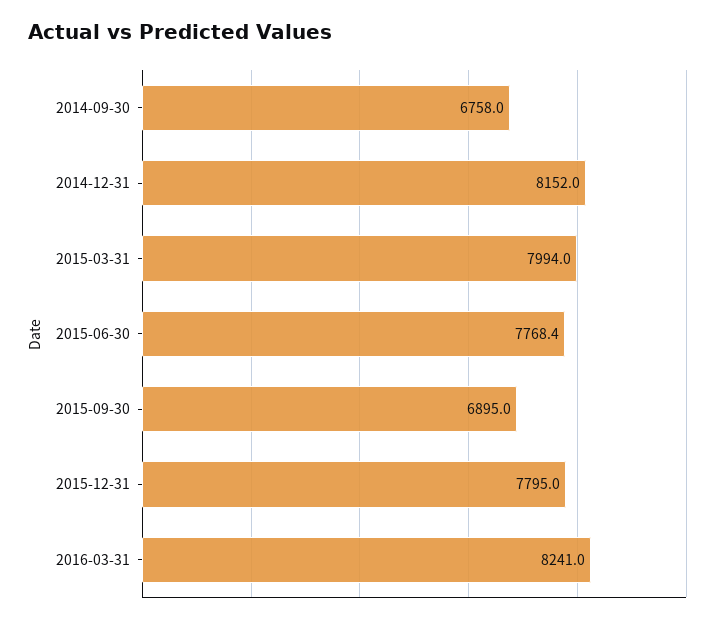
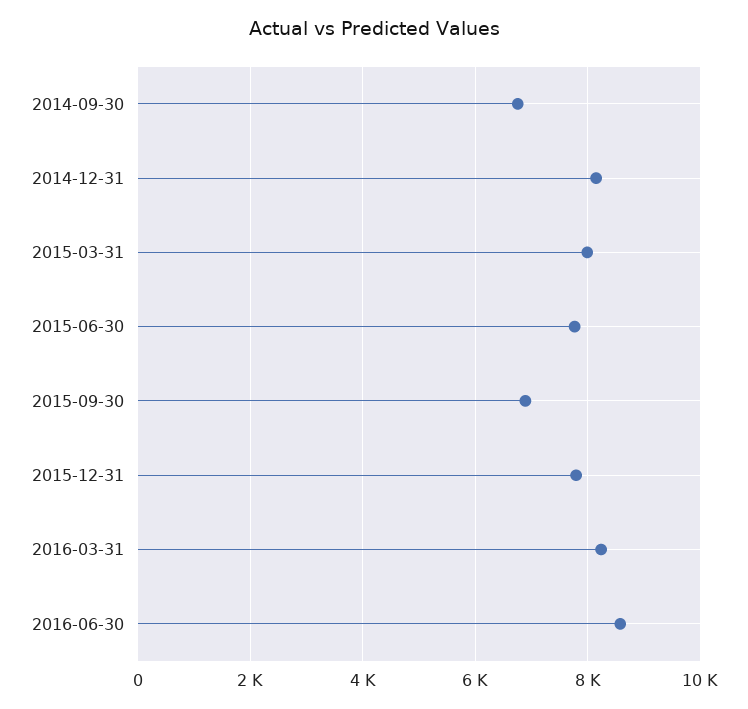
2016-06-30: none -> 8600

